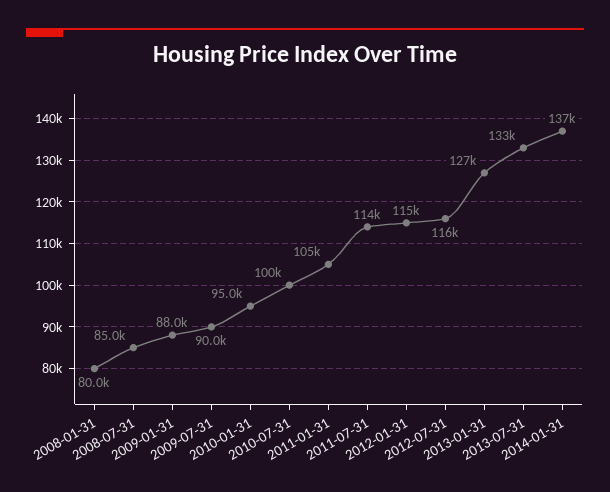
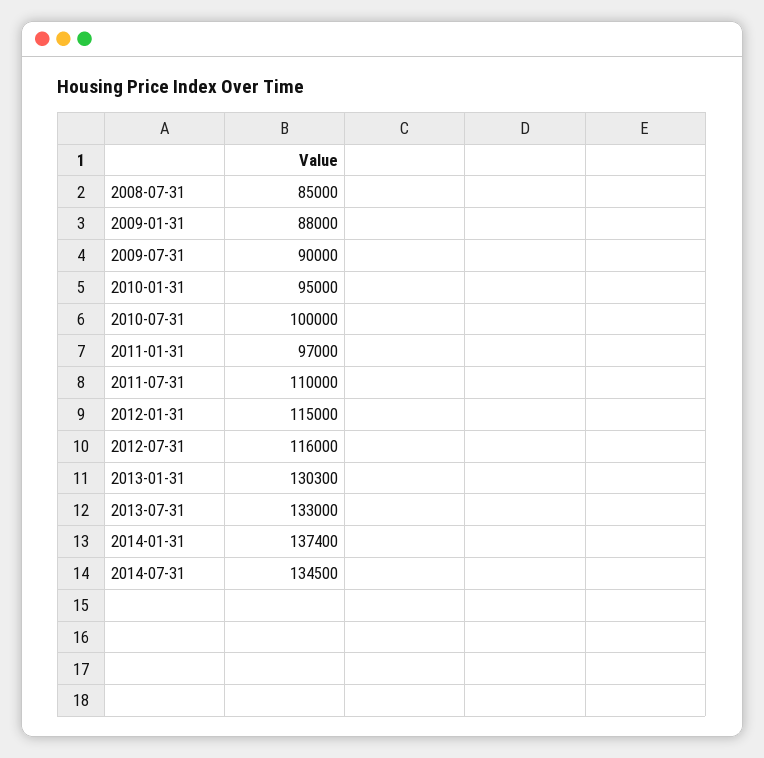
2008-01-31: 80000 -> none
2011-01-31: 105000 -> 97000
2011-07-31: 114000 -> 110000
2013-01-31: 127000 -> 130300
2014-07-31: none -> 134500

